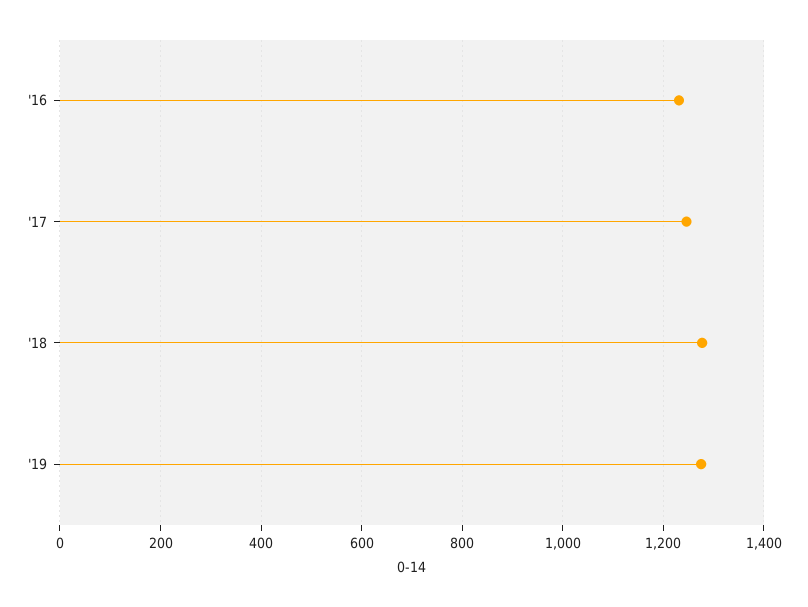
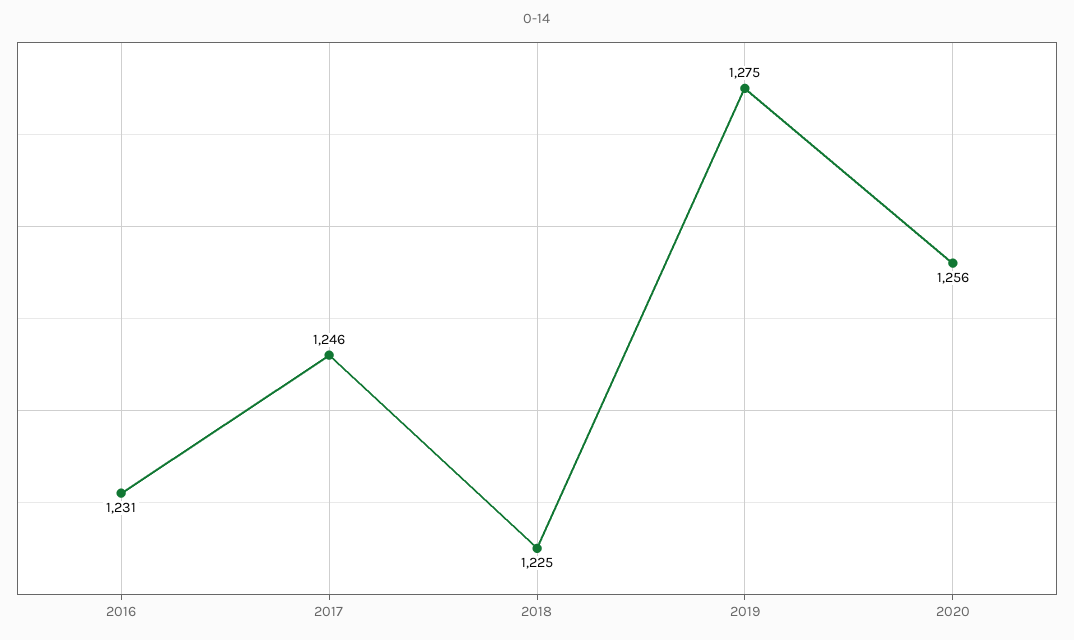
'18: 1280 -> 1225
2020: none -> 1256

